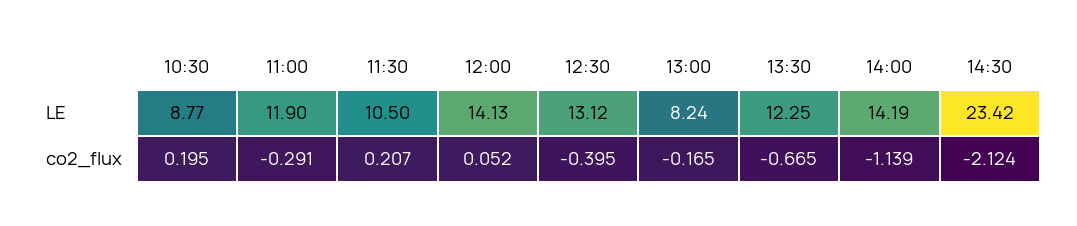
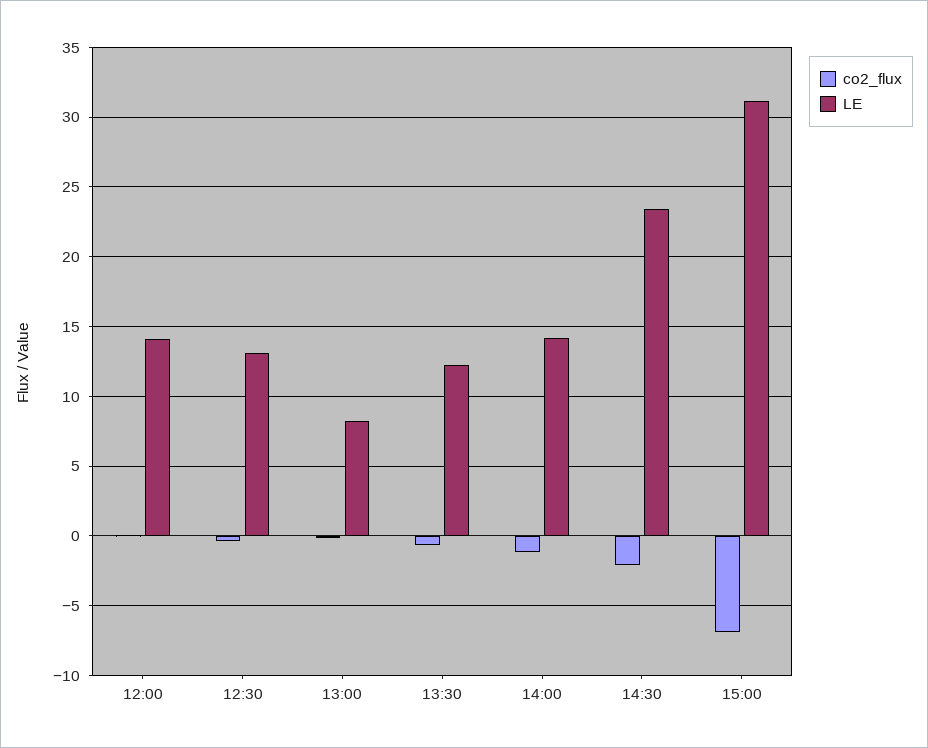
LE, 10:30: 8.77 -> none
LE, 11:00: 11.9 -> none
LE, 11:30: 10.5 -> none
co2_flux, 10:30: 0.195 -> none
co2_flux, 11:00: -0.291 -> none
co2_flux, 11:30: 0.207 -> none
co2_flux, 15:00: none -> -7
LE, 15:00: none -> 31

